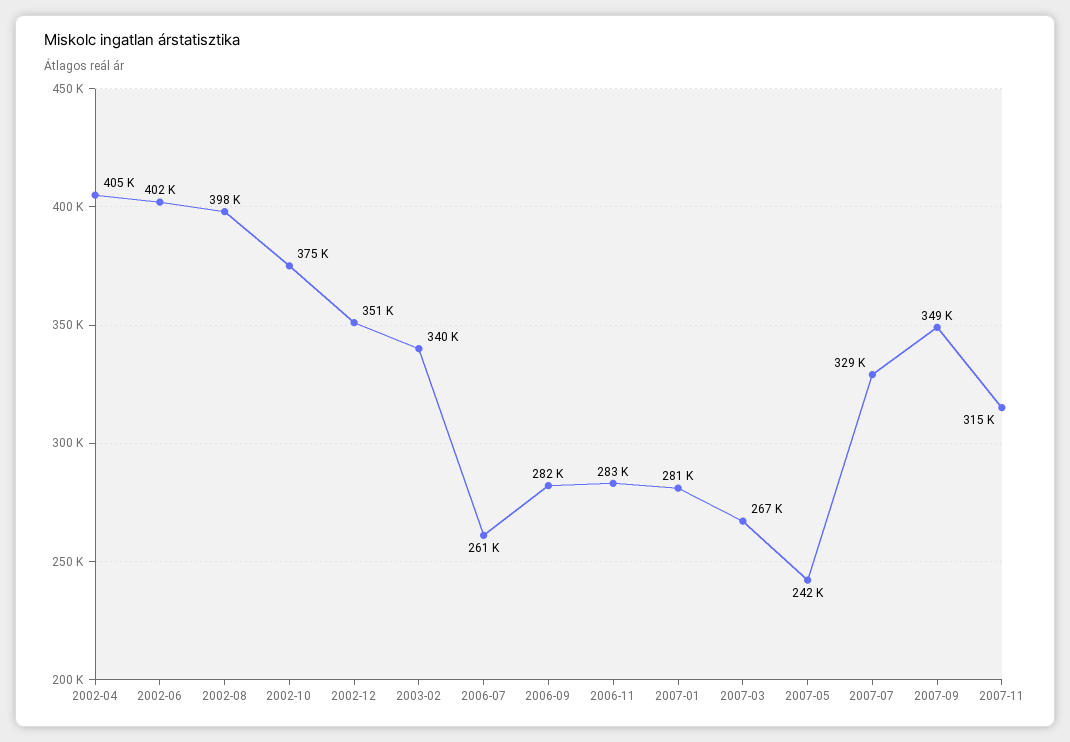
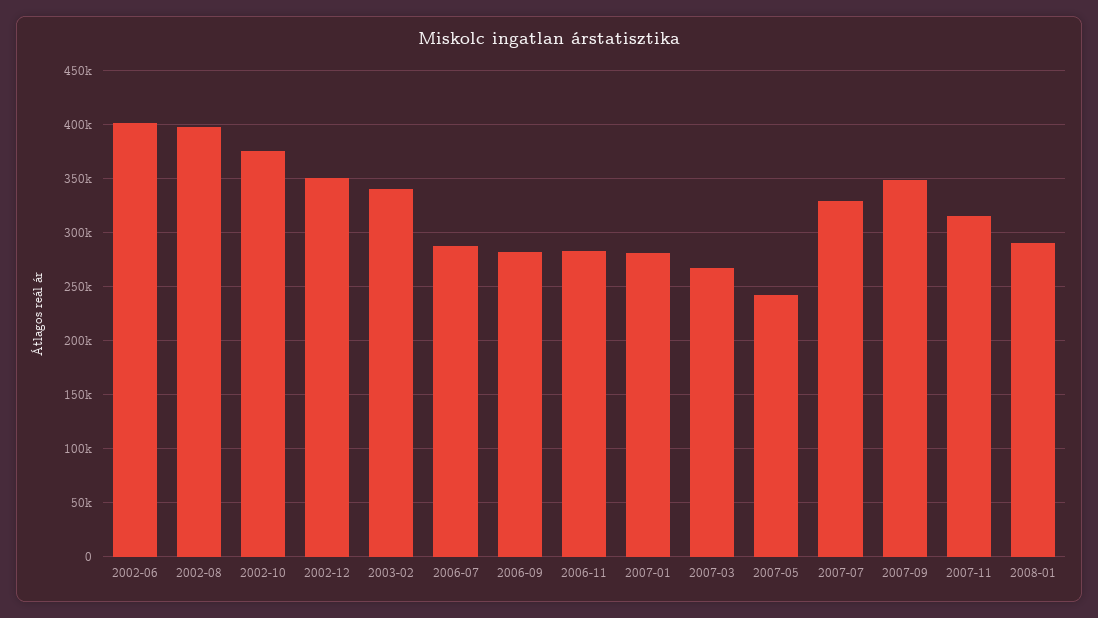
2002-04: 405000 -> none
2006-07: 261000 -> 290000
2008-01: none -> 290000

